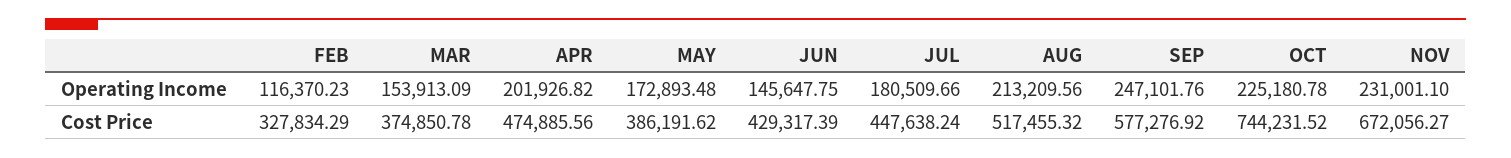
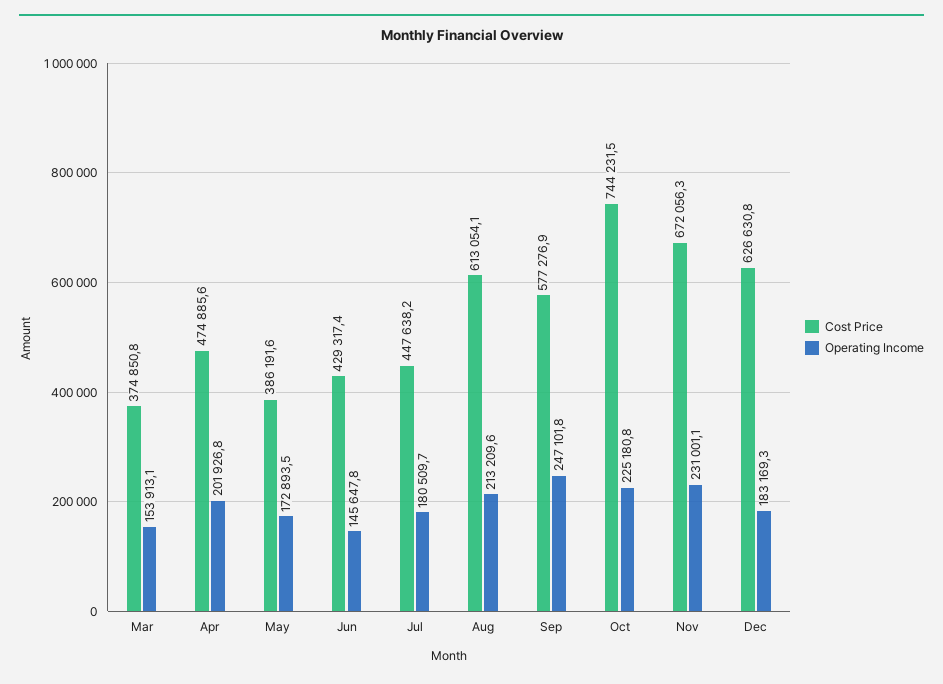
Operating Income, FEB: 116370.23 -> none
Cost Price, FEB: 327834.29 -> none
Cost Price, AUG: 517455.32 -> 613054.1
Cost Price, Dec: none -> 626630.8
Operating Income, Dec: none -> 183169.3

